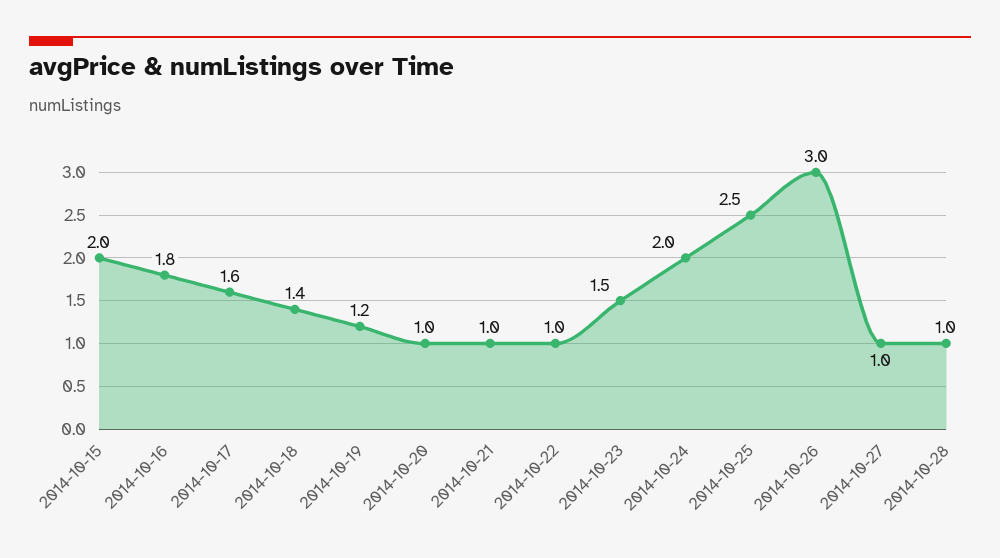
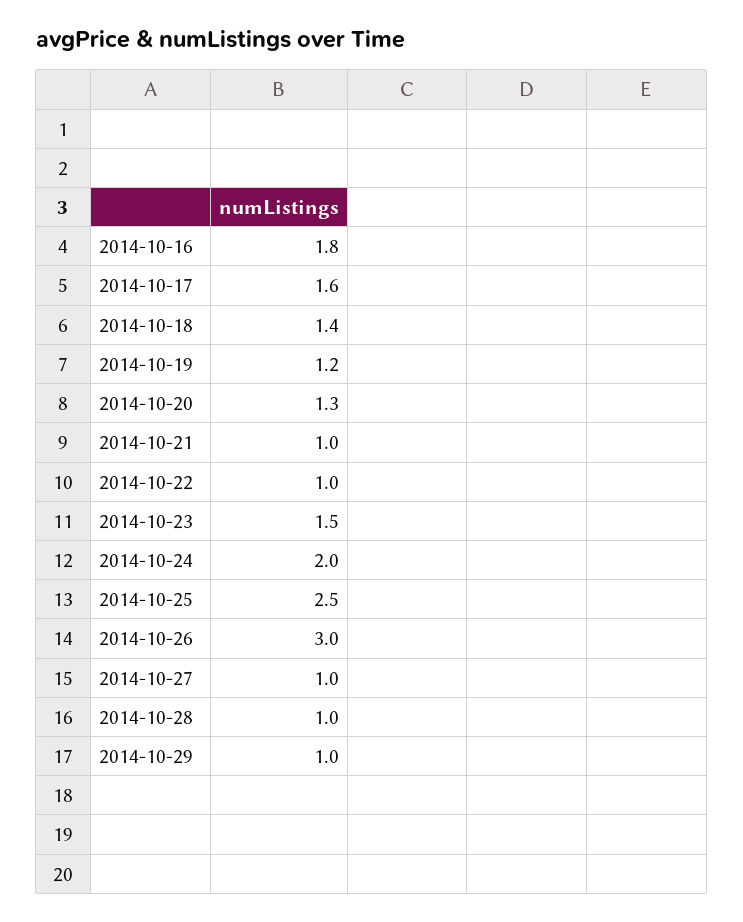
2014-10-15: 2 -> none
2014-10-20: 1 -> 1.3
2014-10-29: none -> 1

